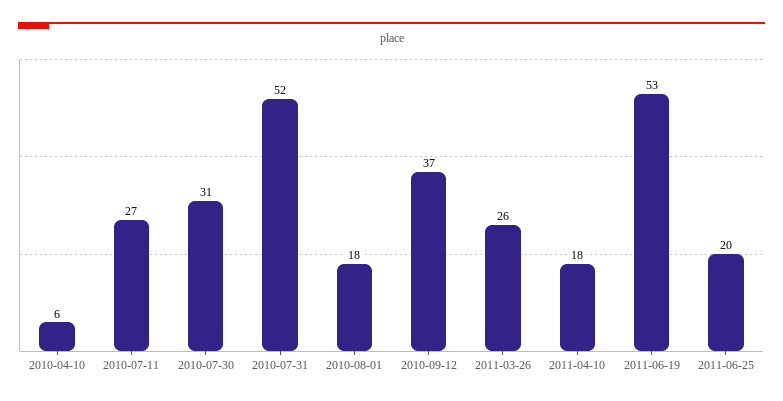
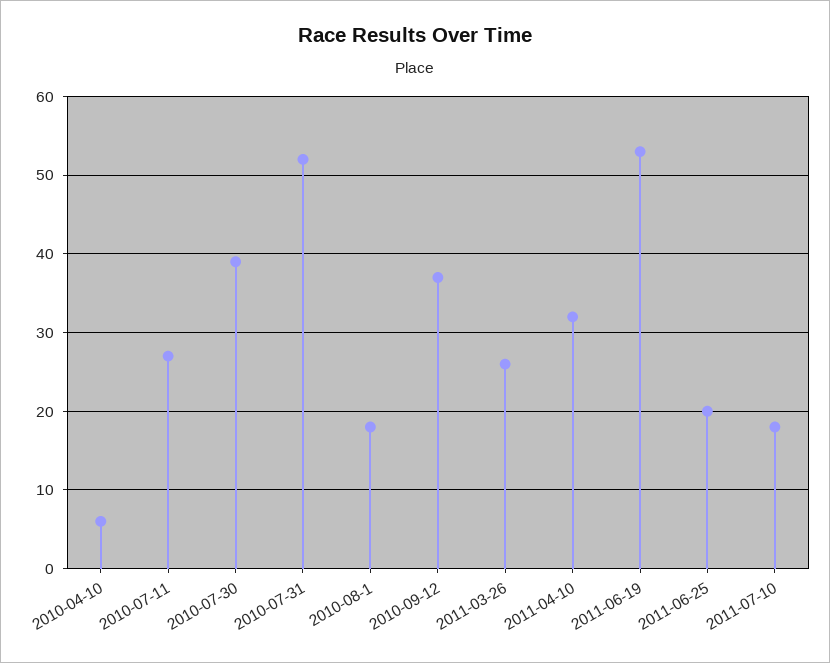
2010-07-30: 31 -> 39
2011-04-10: 18 -> 32
2011-07-10: none -> 18

